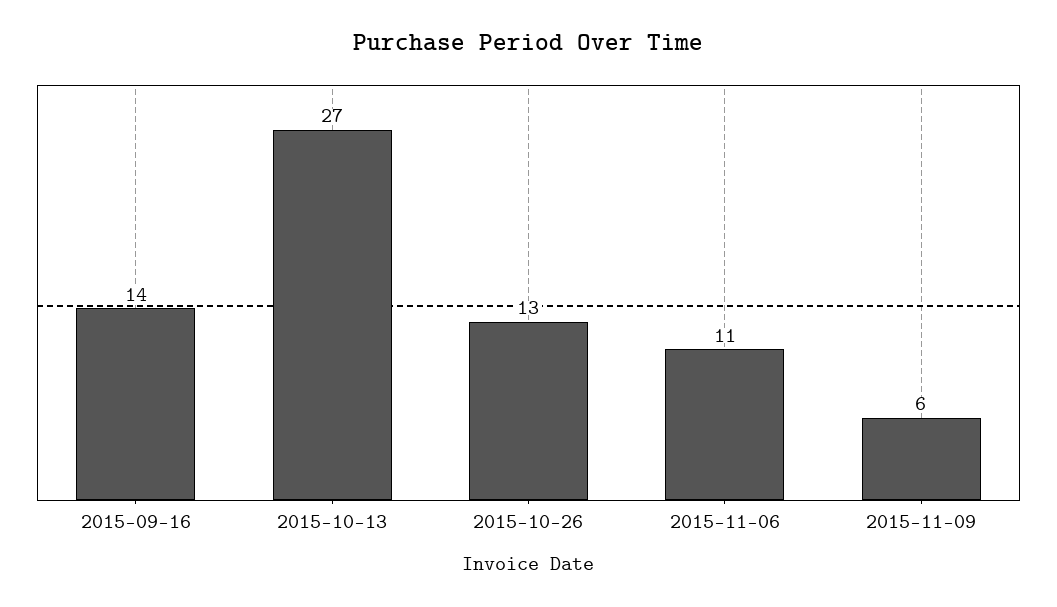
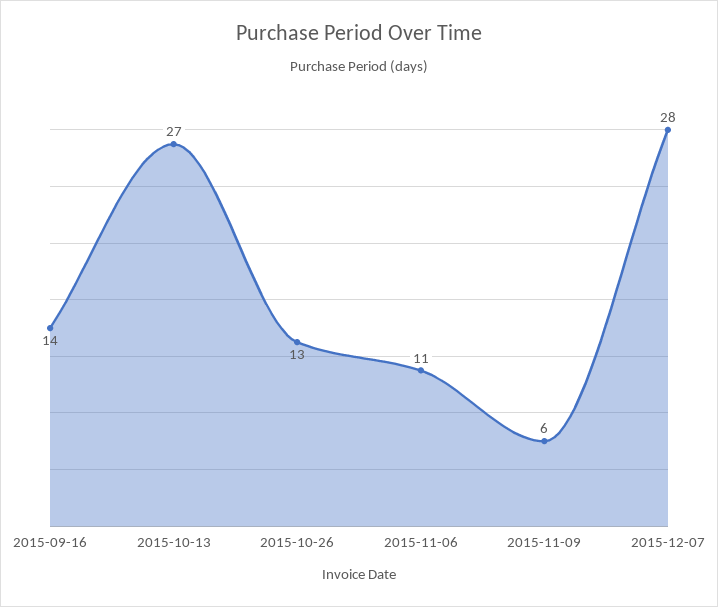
2015-12-07: none -> 28

